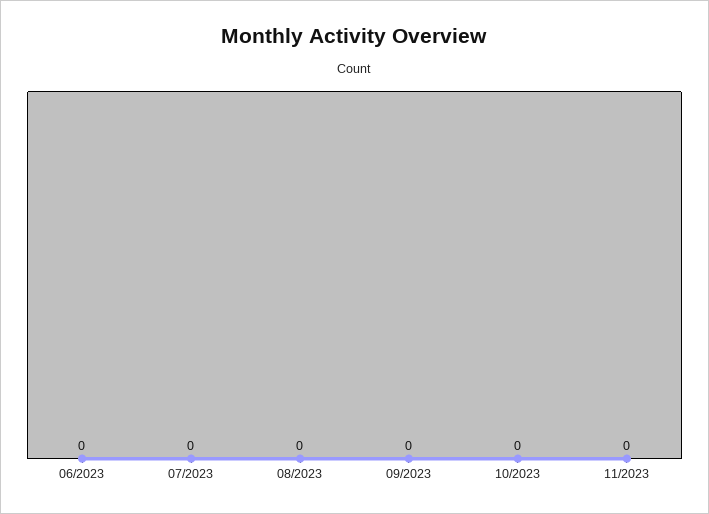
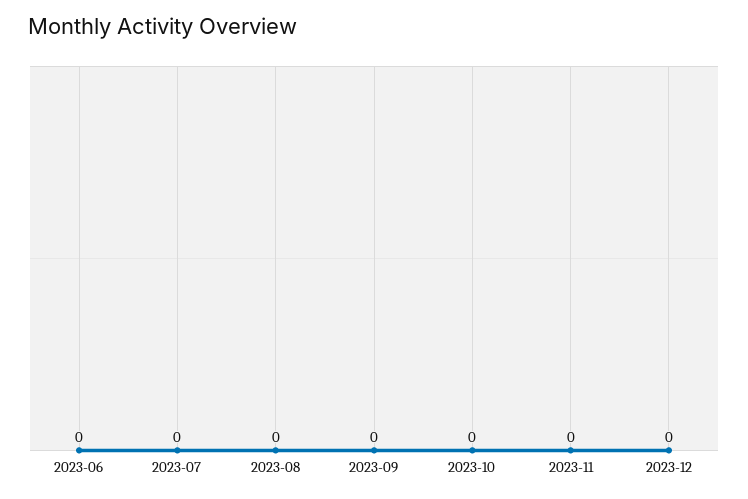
2023-12: none -> 0

